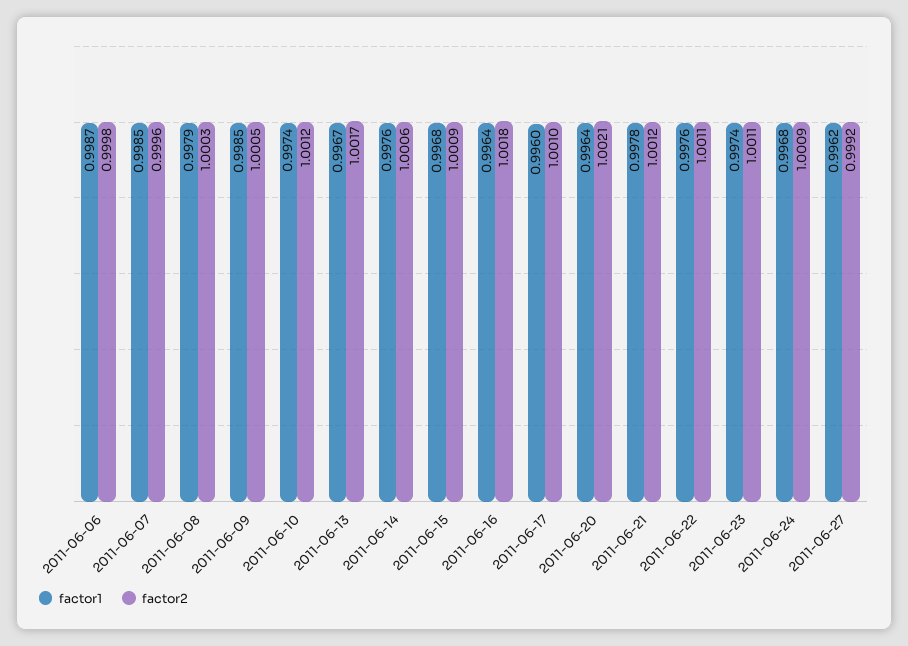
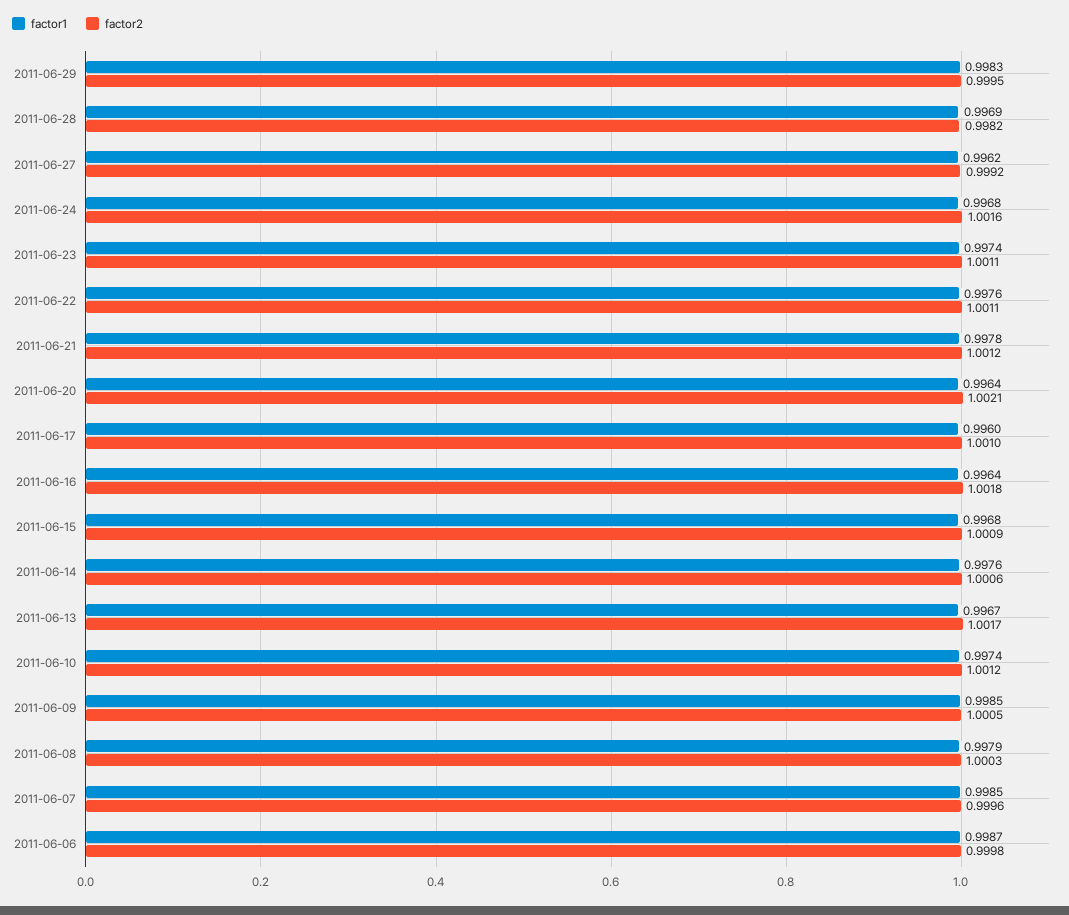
factor2, 2011-06-24: 1.0009 -> 1.0016
factor1, 2011-06-29: none -> 0.9983
factor2, 2011-06-29: none -> 0.9995
factor1, 2011-06-28: none -> 0.9969
factor2, 2011-06-28: none -> 0.9982

